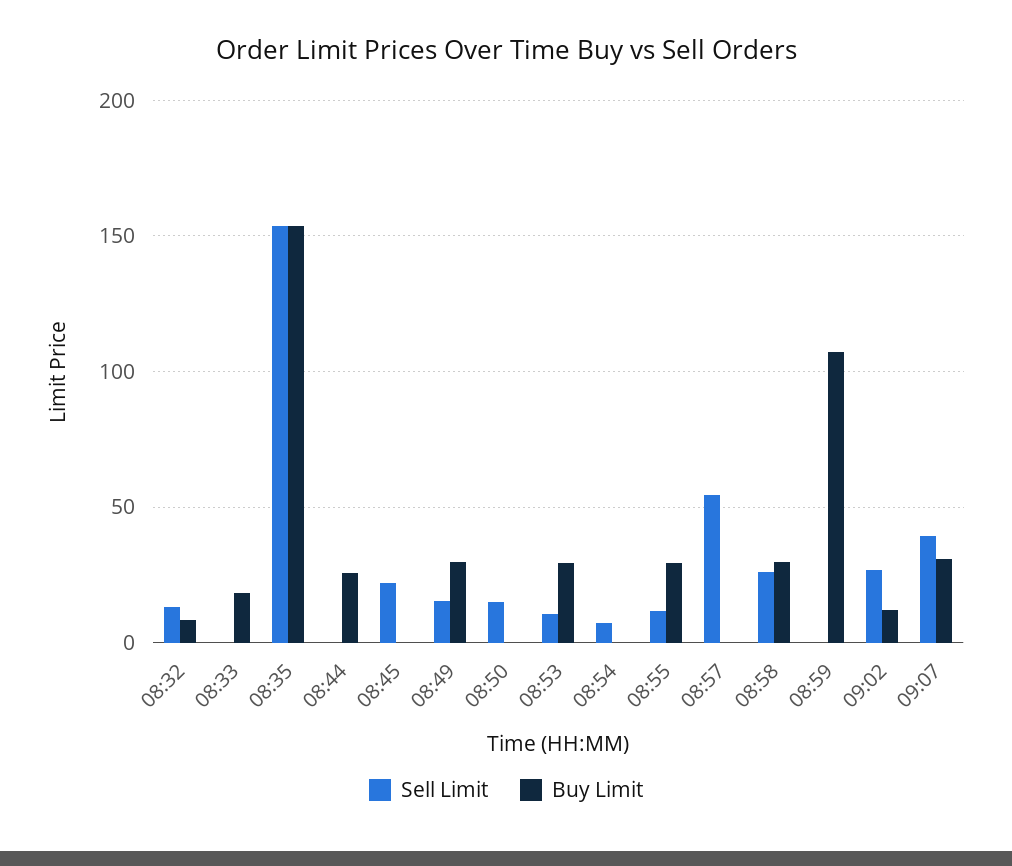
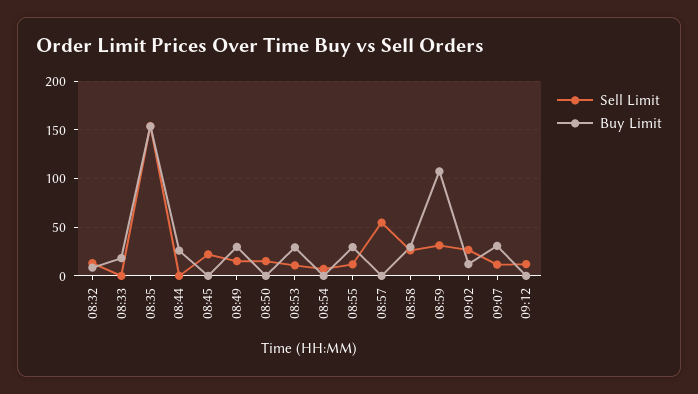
Sell Limit, 08:59: 0 -> 30
Sell Limit, 09:07: 40 -> 10
Sell Limit, 09:12: none -> 10
Buy Limit, 09:12: none -> 0

